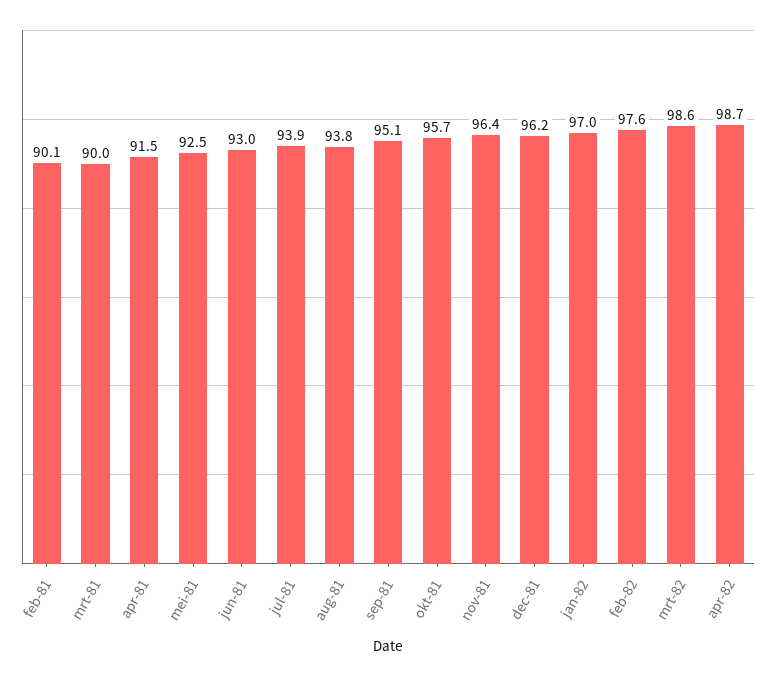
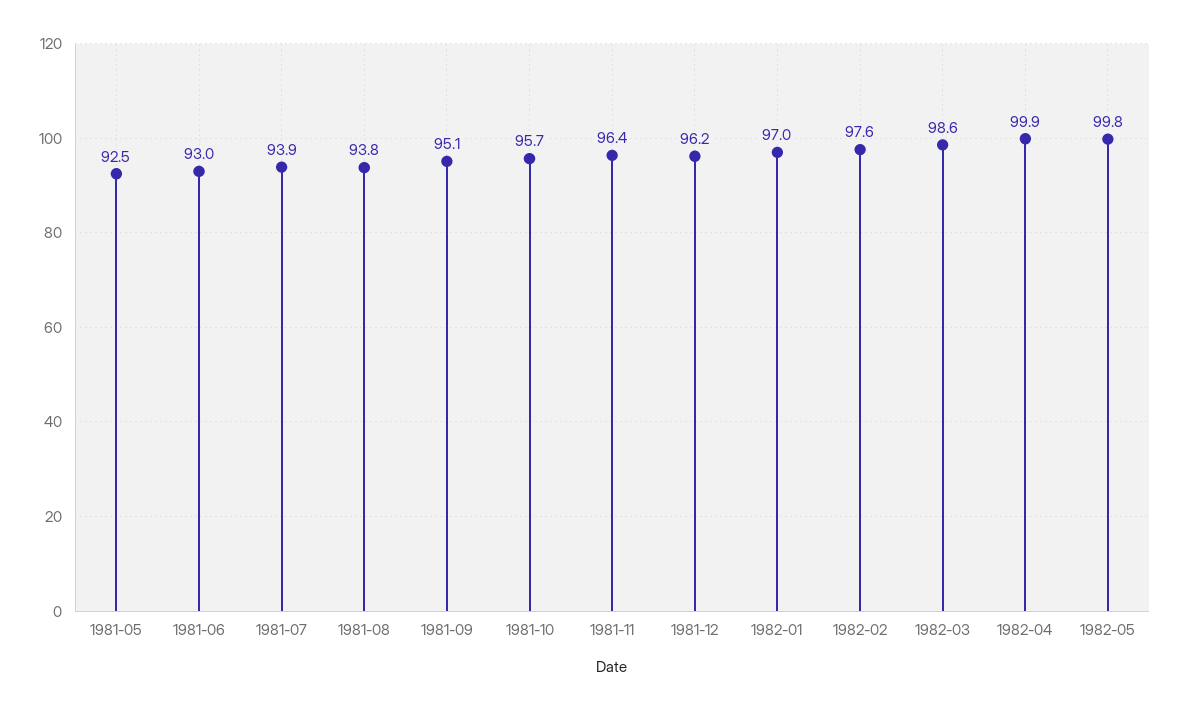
feb-81: 90.1 -> none
mrt-81: 90 -> none
apr-81: 91.5 -> none
apr-82: 98.7 -> 99.9
1982-05: none -> 99.8

